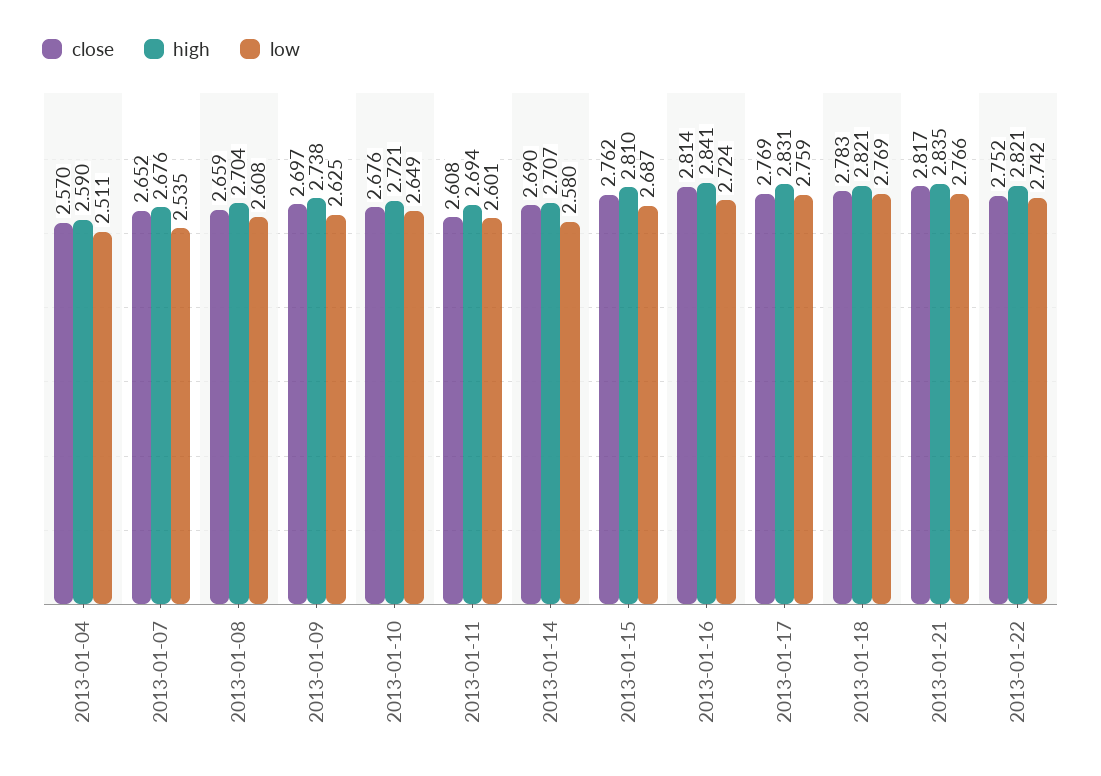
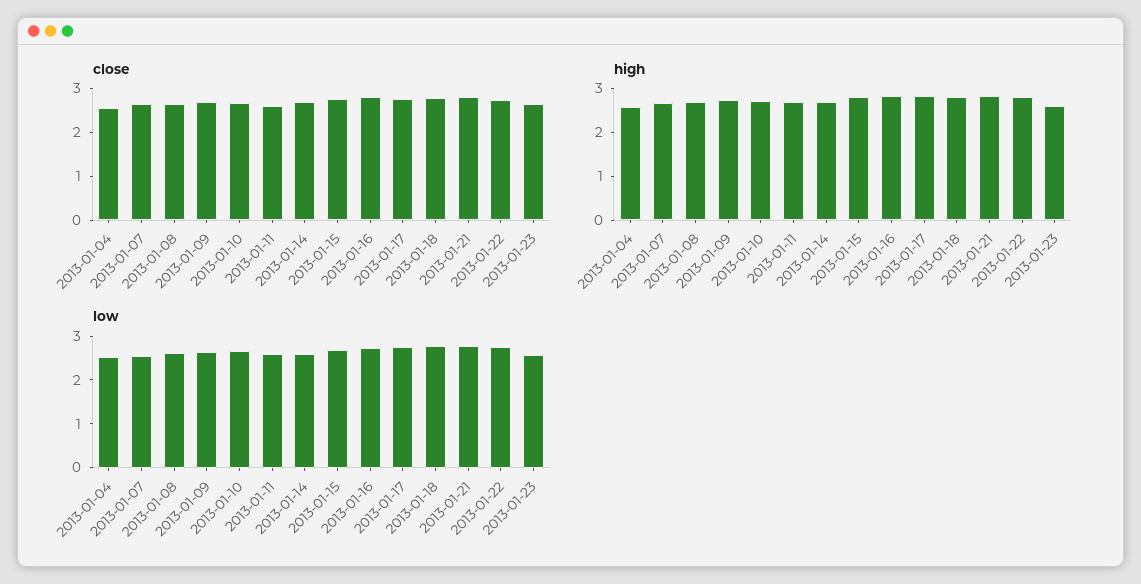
close, 2013-01-23: none -> 2.6
high, 2013-01-23: none -> 2.6
low, 2013-01-23: none -> 2.6

